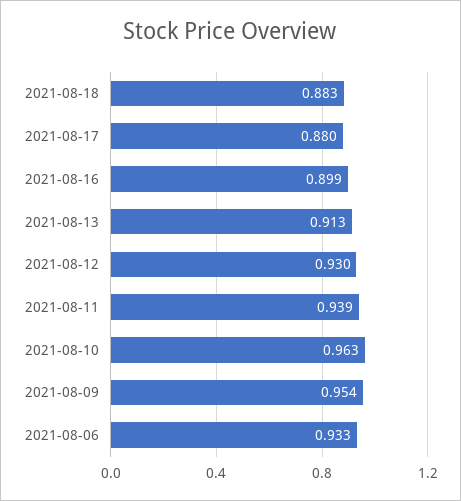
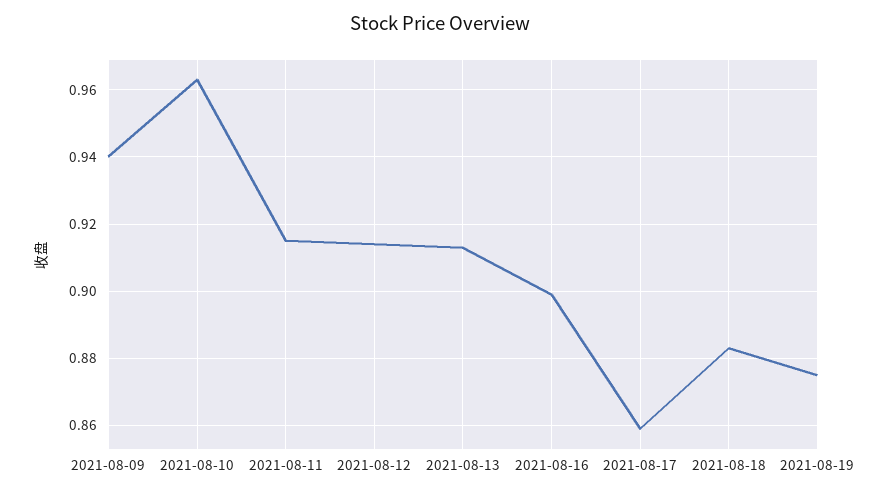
2021-08-17: 0.88 -> 0.86
2021-08-12: 0.93 -> 0.915
2021-08-11: 0.939 -> 0.915
2021-08-09: 0.954 -> 0.94
2021-08-06: 0.933 -> none
2021-08-19: none -> 0.875

